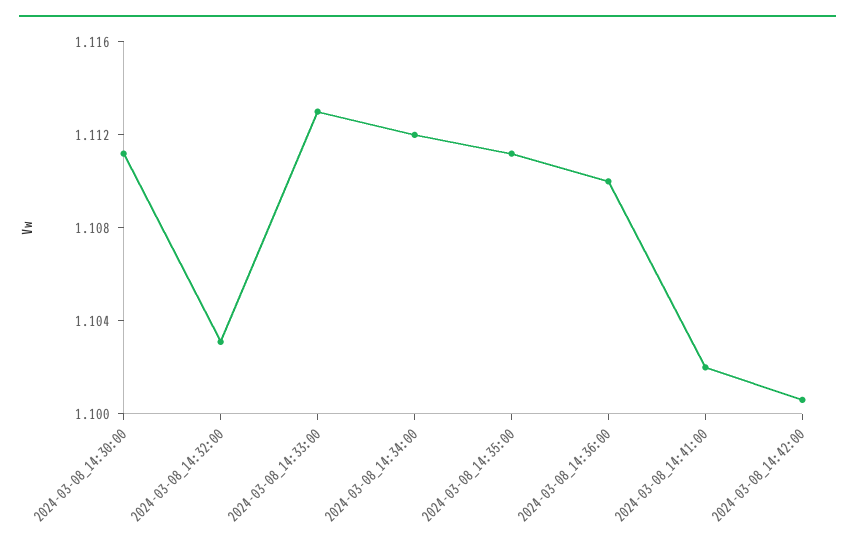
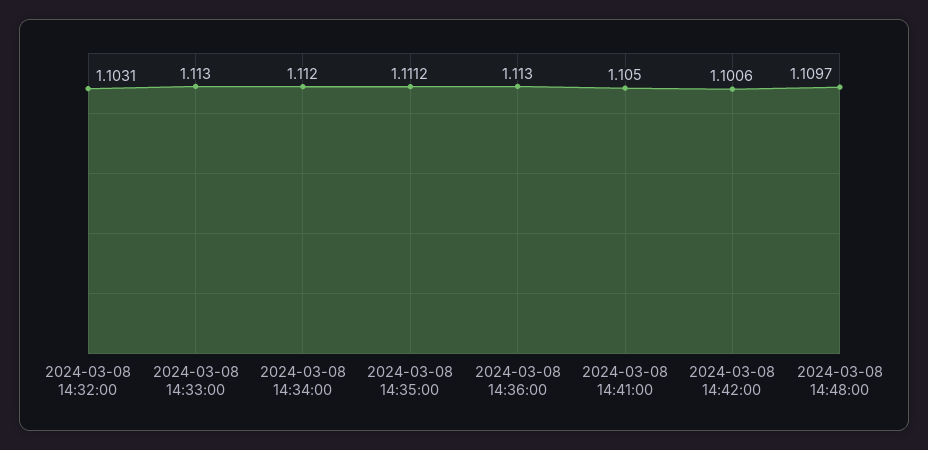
2024-03-08_14:30:00: 1.111 -> none
2024-03-08_14:36:00: 1.11 -> 1.113
2024-03-08_14:41:00: 1.102 -> 1.105
2024-03-08 14:48:00: none -> 1.1097

